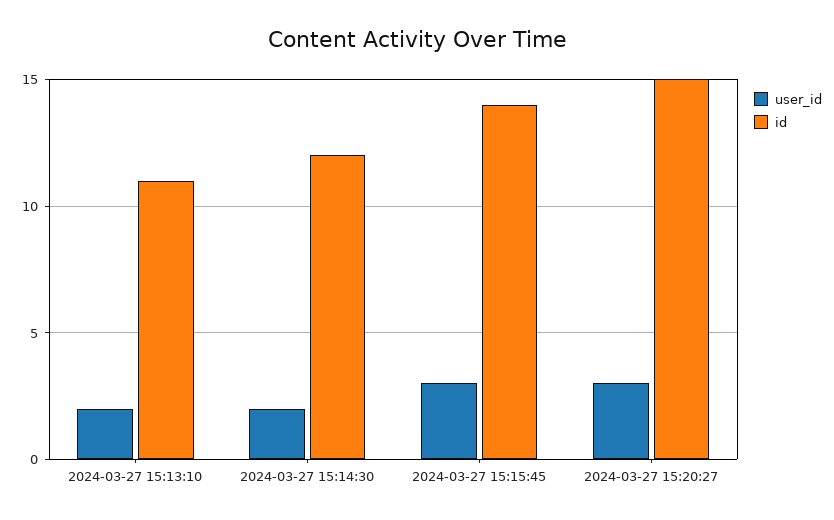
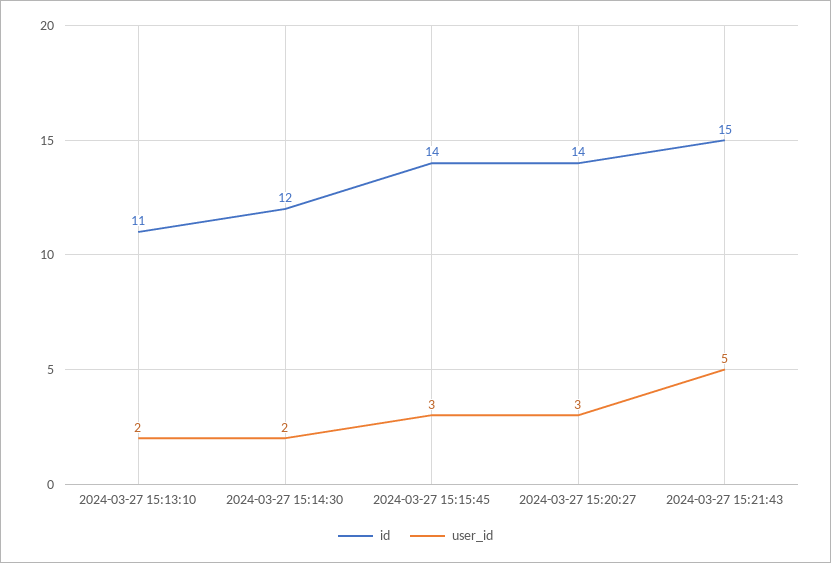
id, 2024-03-27 15:20:27: 15 -> 14
id, 2024-03-27 15:21:43: none -> 15
user_id, 2024-03-27 15:21:43: none -> 5

